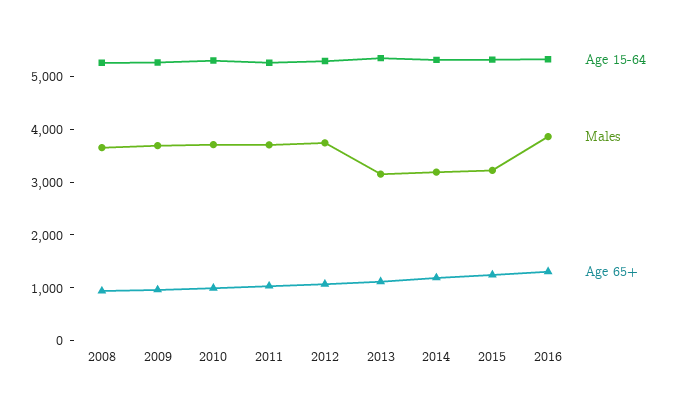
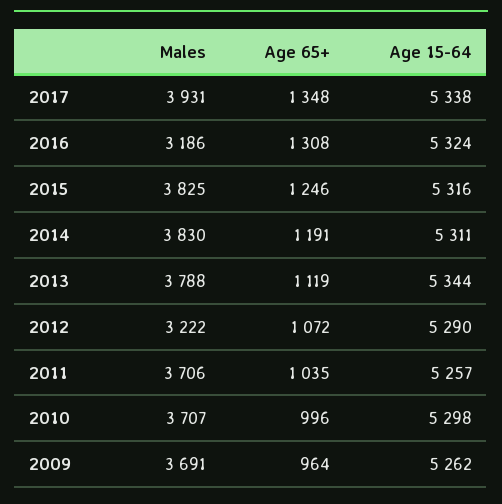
Age 15-64, 2008: 5200 -> none
Males, 2008: 3600 -> none
Age 65+, 2008: 1000 -> none
Males, 2012: 3800 -> 3222
Males, 2013: 3200 -> 3788
Males, 2014: 3200 -> 3830
Males, 2015: 3200 -> 3825
Males, 2016: 3800 -> 3186
Males, 2017: none -> 3931
Age 65+, 2017: none -> 1348
Age 15-64, 2017: none -> 5338

